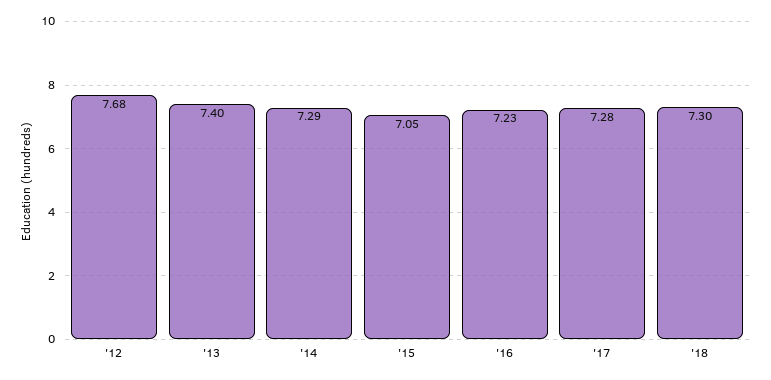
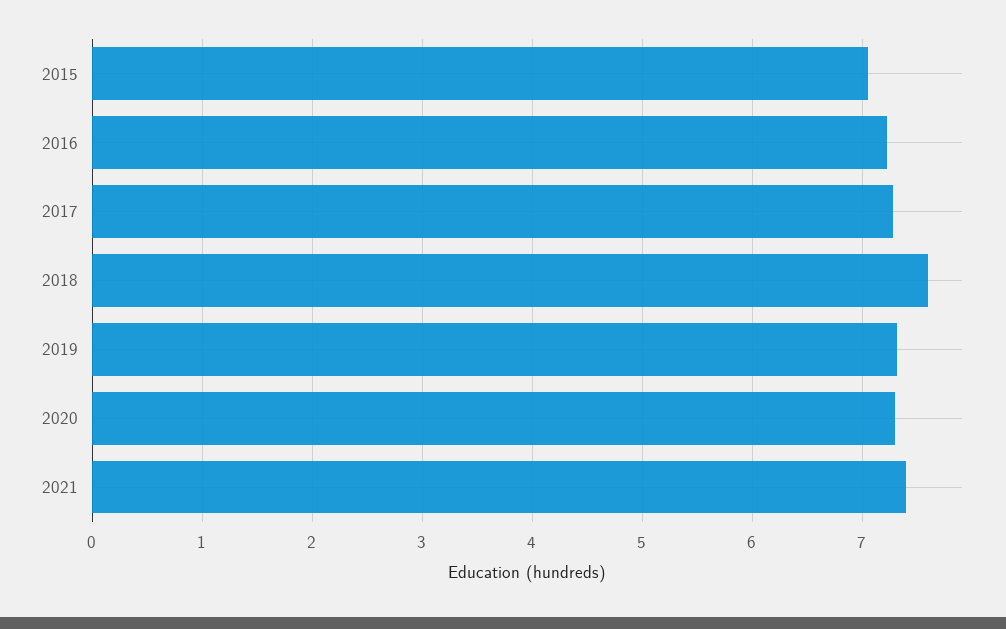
'12: 7.68 -> none
'13: 7.4 -> none
'14: 7.29 -> none
'18: 7.3 -> 7.6
2019: none -> 7.3
2020: none -> 7.3
2021: none -> 7.4

